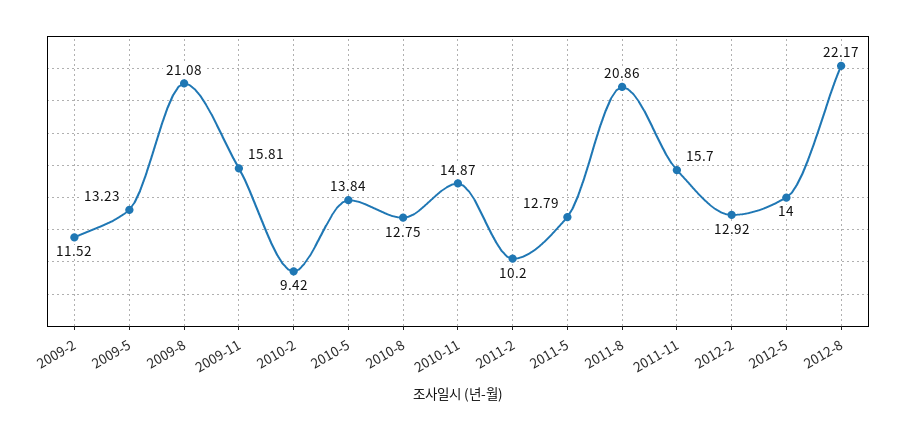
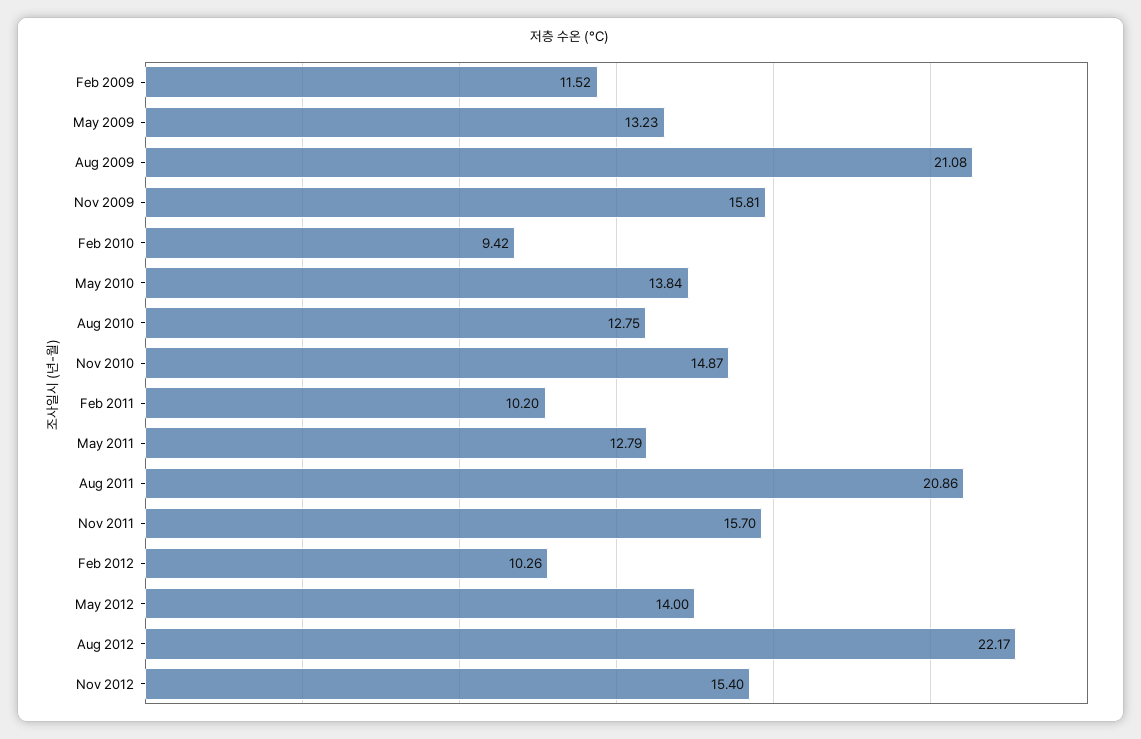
2012-2: 12.92 -> 10.26
Nov 2012: none -> 15.4

